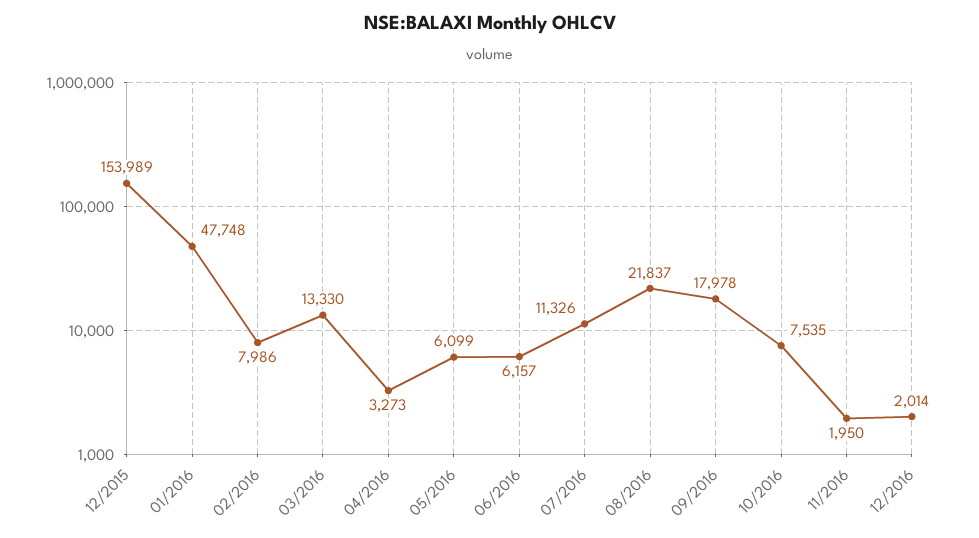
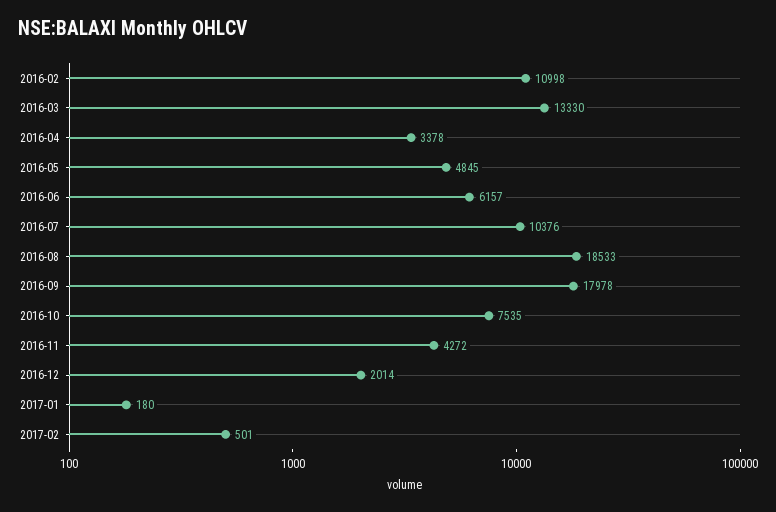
12/2015: 153989 -> none
01/2016: 47748 -> none
02/2016: 7986 -> 10998
04/2016: 3273 -> 3378
05/2016: 6099 -> 4845
07/2016: 11326 -> 10376
08/2016: 21837 -> 18533
11/2016: 1950 -> 4272
2017-01: none -> 180
2017-02: none -> 501

